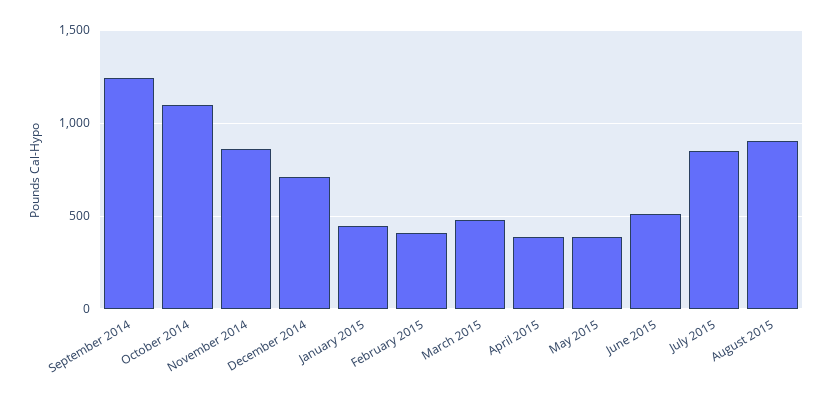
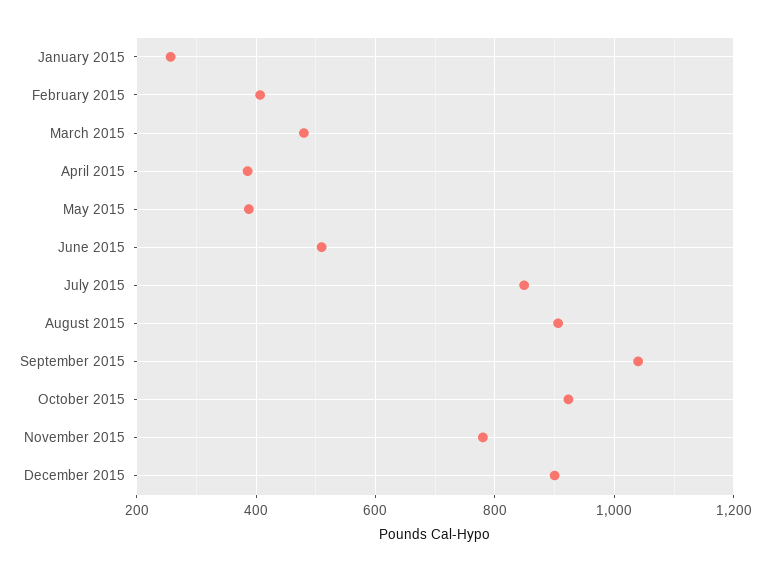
September 2014: 1250 -> none
October 2014: 1100 -> none
November 2014: 850 -> none
December 2014: 700 -> none
January 2015: 450 -> 260
September 2015: none -> 1040
October 2015: none -> 920
November 2015: none -> 780
December 2015: none -> 900

